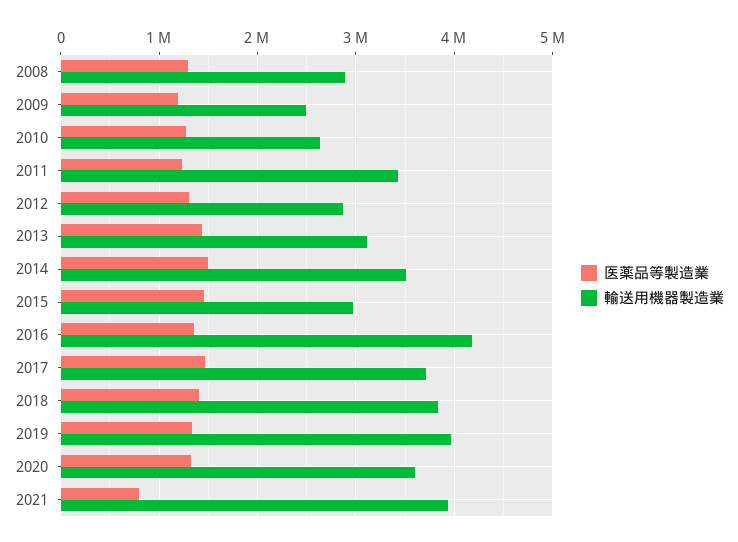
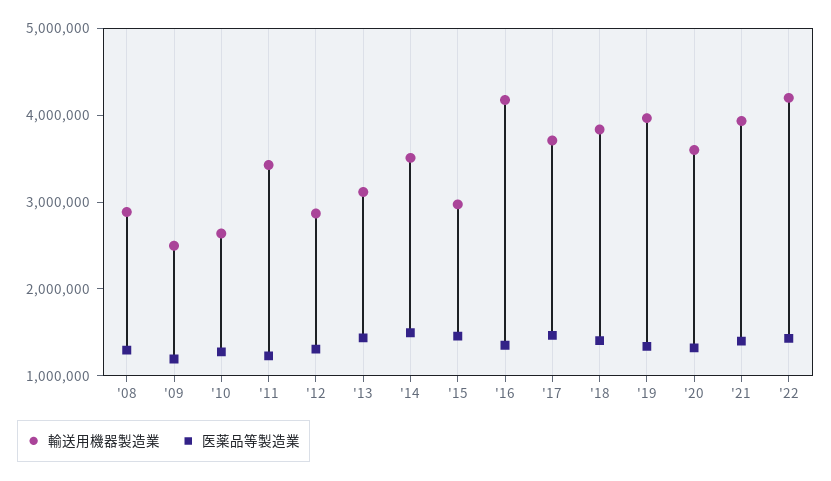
医薬品等製造業, 2021: 800000 -> 1400000
輸送用機器製造業, '22: none -> 4200000
医薬品等製造業, '22: none -> 1400000

